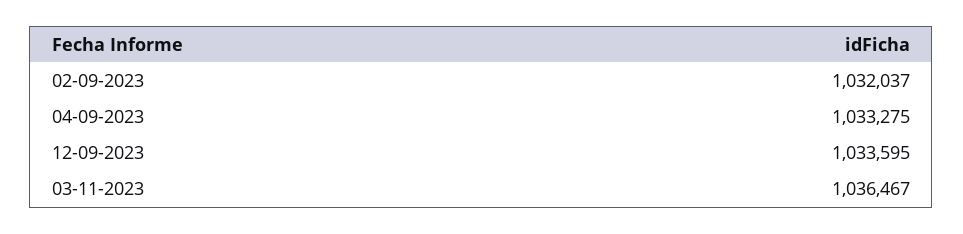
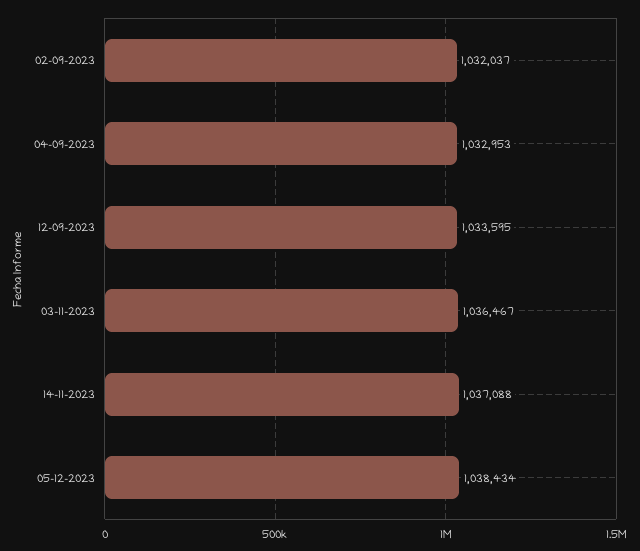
04-09-2023: 1033275 -> 1032953
14-11-2023: none -> 1037088
05-12-2023: none -> 1038434

